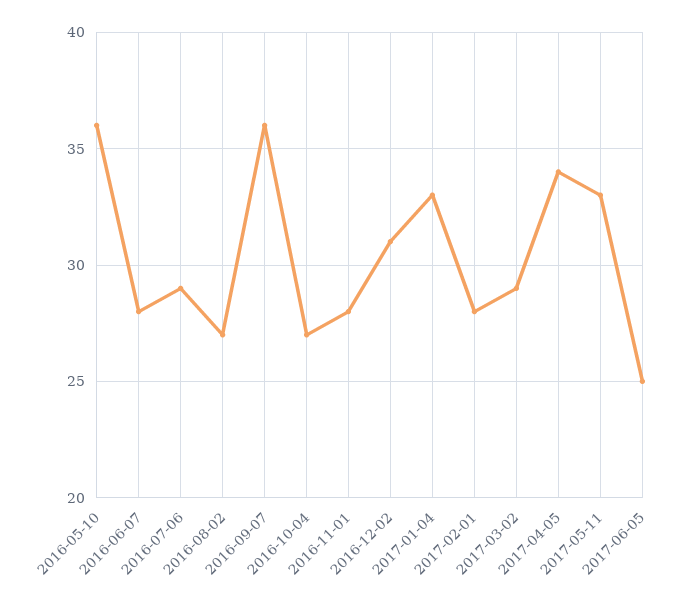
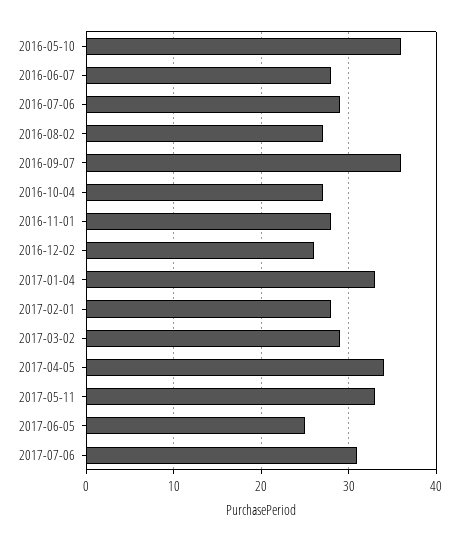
2016-12-02: 31 -> 26
2017-07-06: none -> 31

